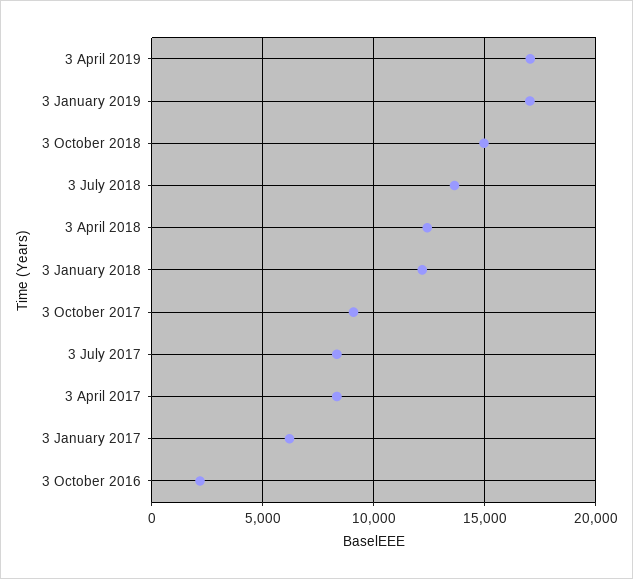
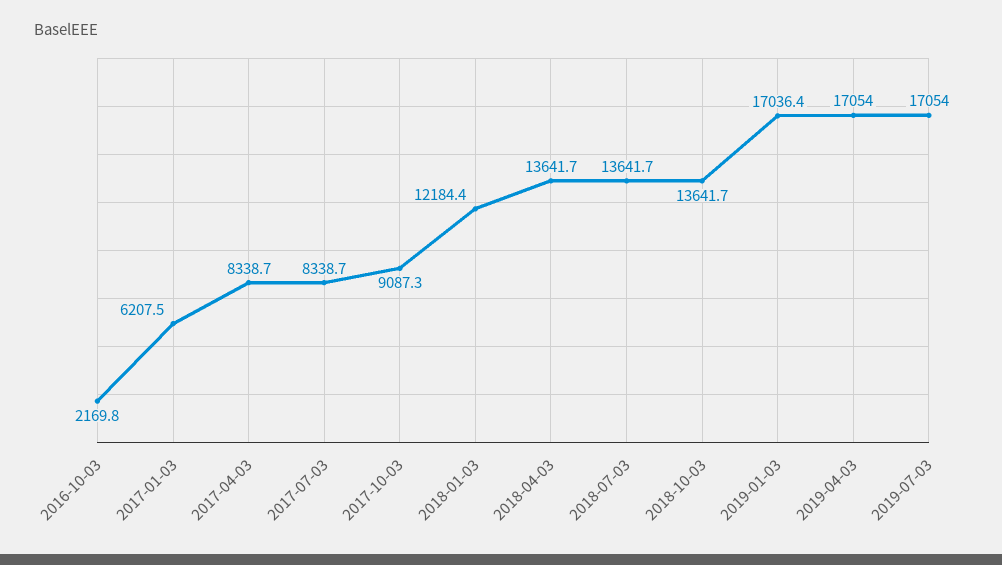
3 October 2018: 15000 -> 13641.7
3 April 2018: 12500 -> 13641.7
2019-07-03: none -> 17054

